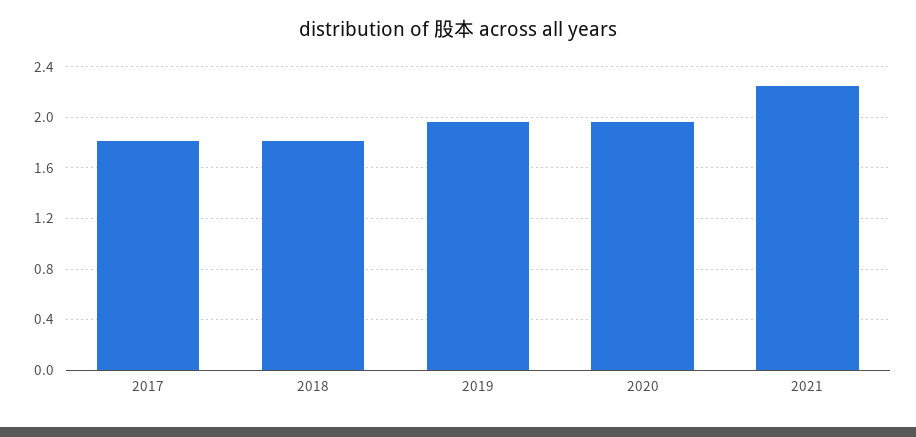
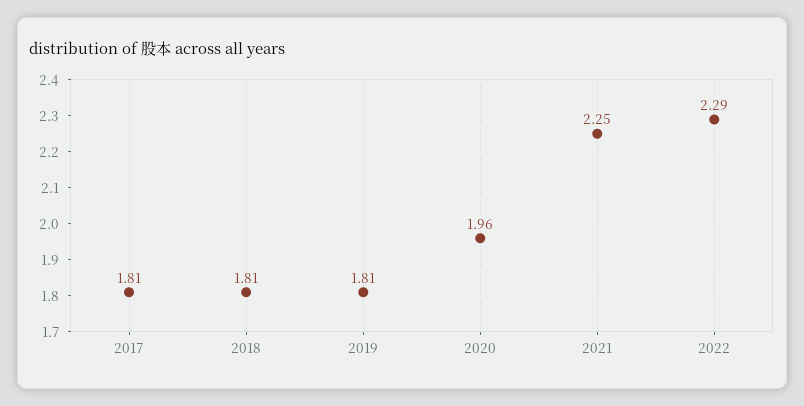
2019: 1.95 -> 1.81
2022: none -> 2.29

